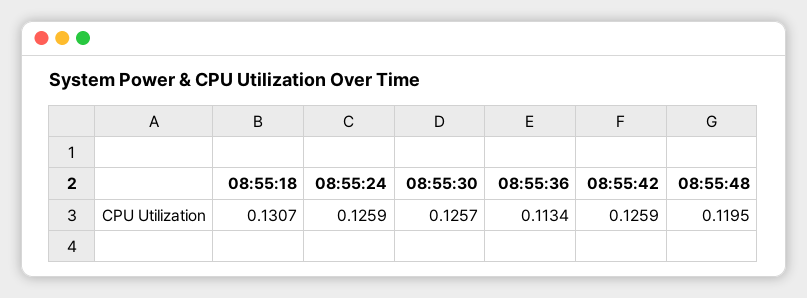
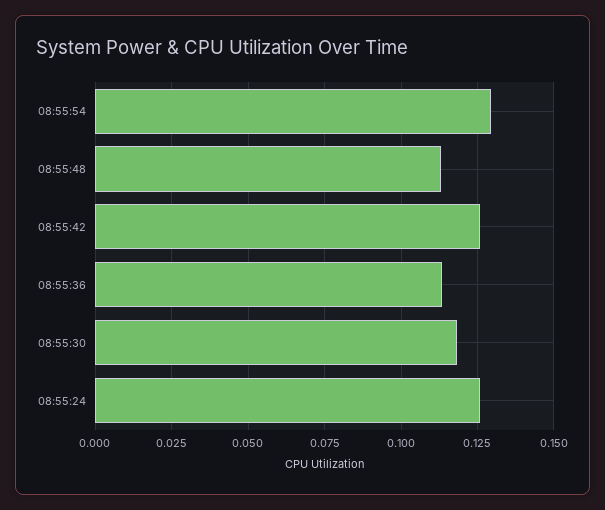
08:55:18: 0.1307 -> none
08:55:30: 0.1257 -> 0.1175
08:55:48: 0.1195 -> 0.1125
08:55:54: none -> 0.13

